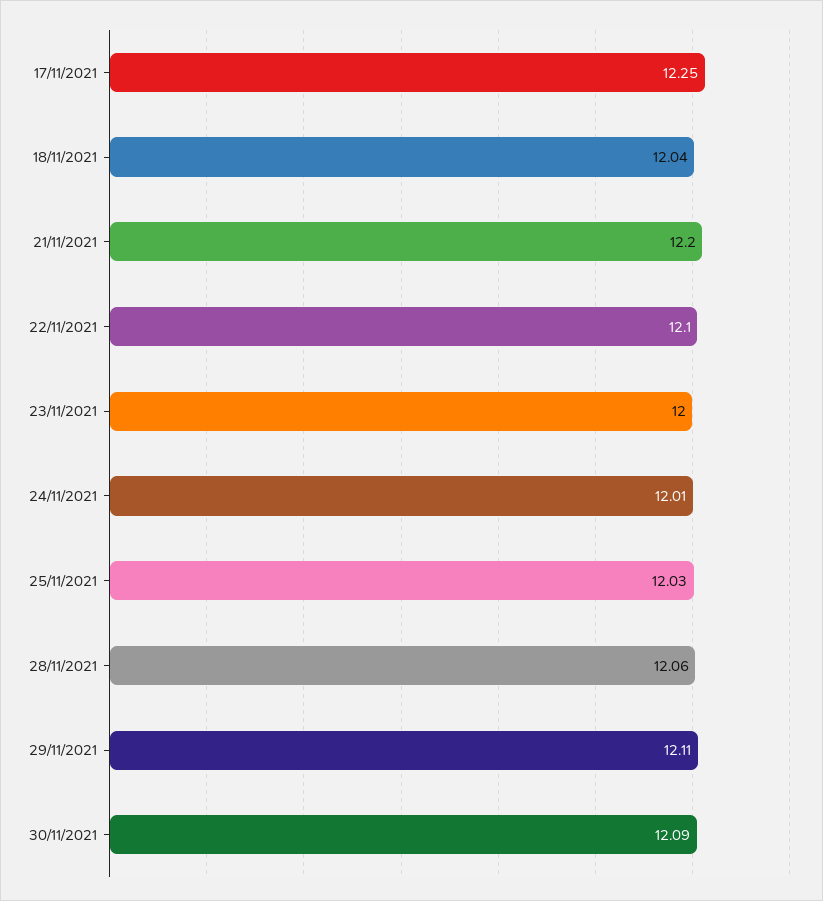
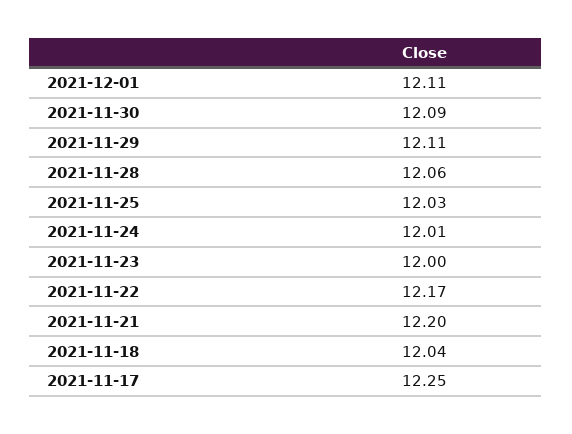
22/11/2021: 12.1 -> 12.17
2021-12-01: none -> 12.11

